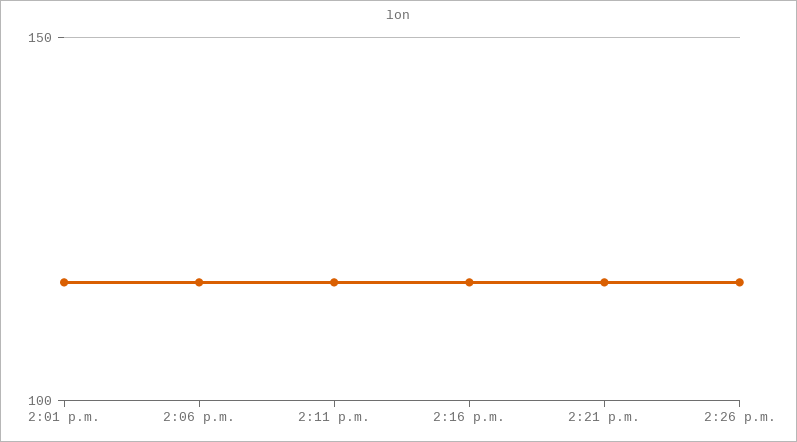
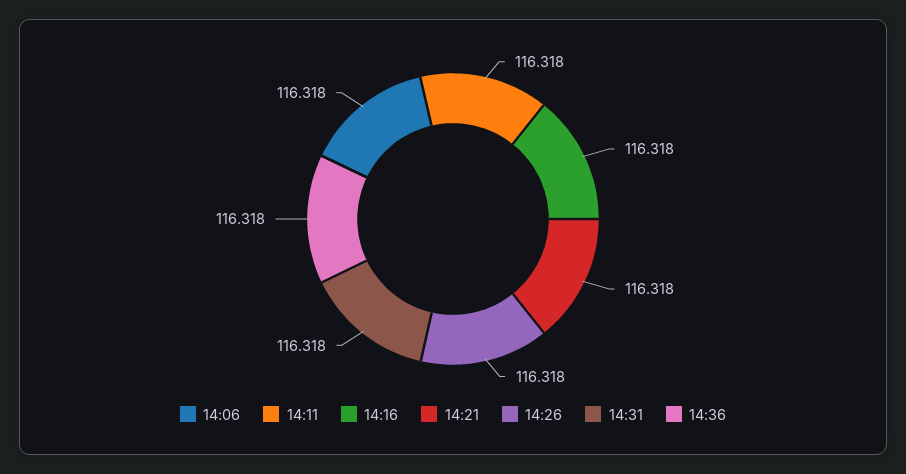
2:01 p.m.: 115 -> none
14:31: none -> 116.318
14:36: none -> 116.318

